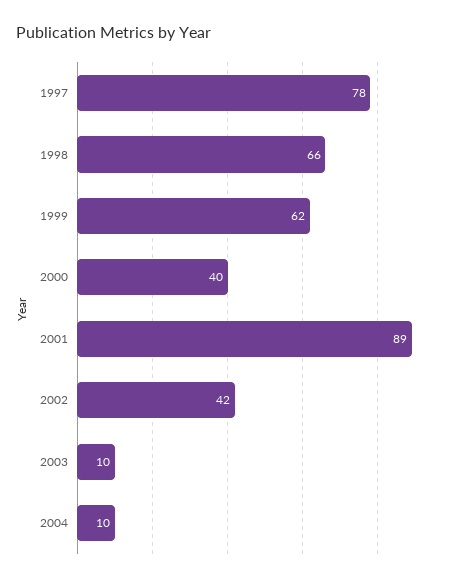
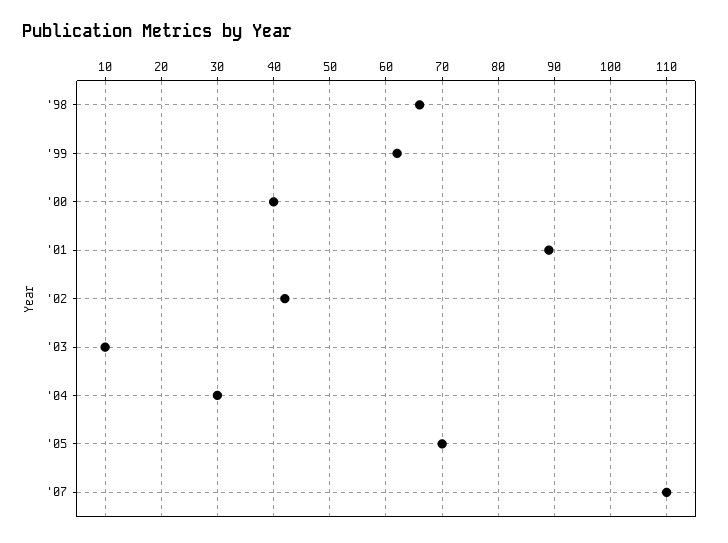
1997: 78 -> none
2004: 10 -> 30
'05: none -> 70
'07: none -> 110

